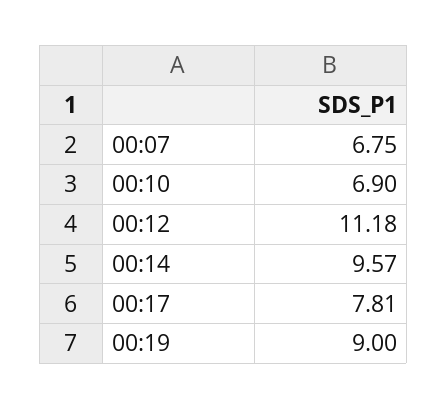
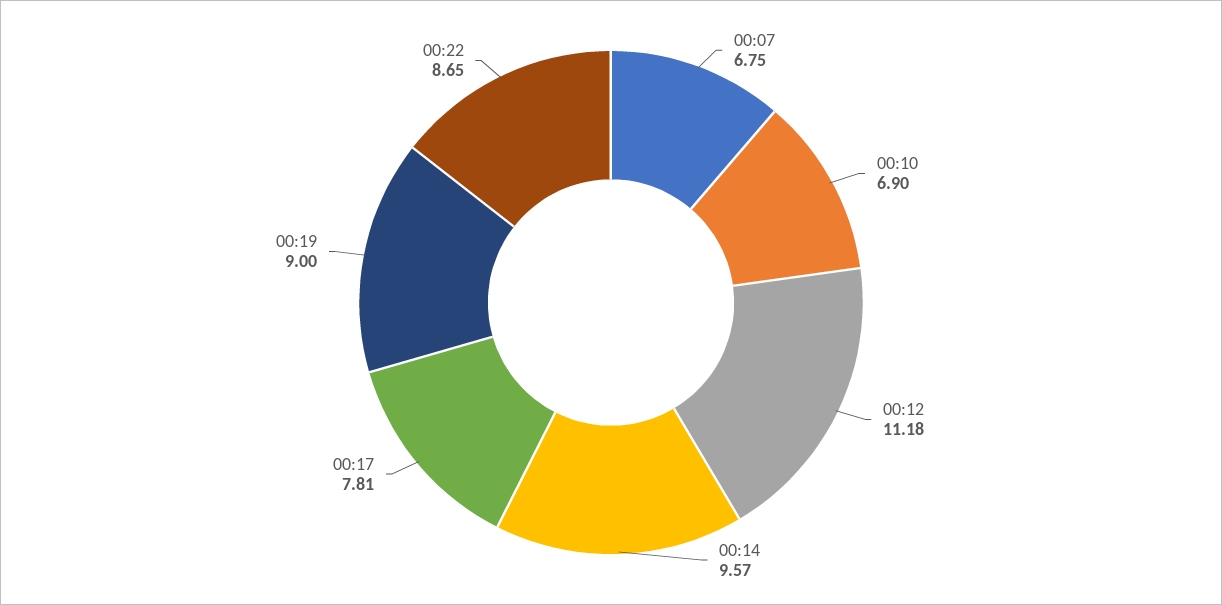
00:22: none -> 8.65

